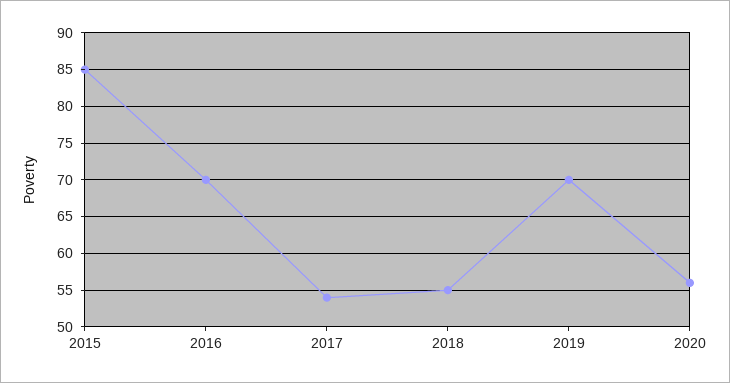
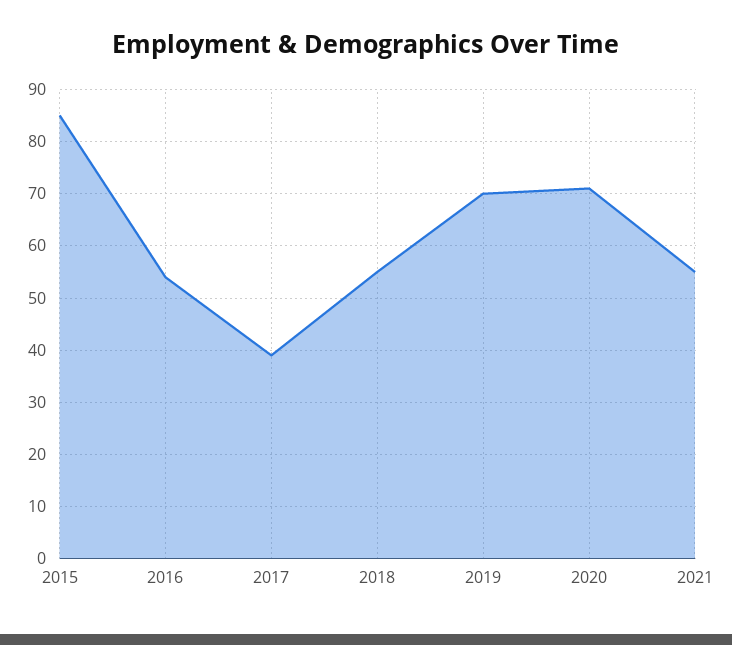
2016: 70 -> 55
2017: 54 -> 40
2020: 56 -> 70
2021: none -> 55

